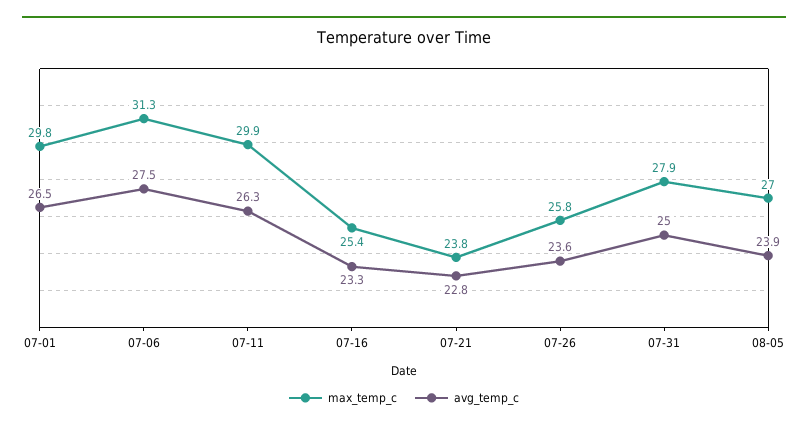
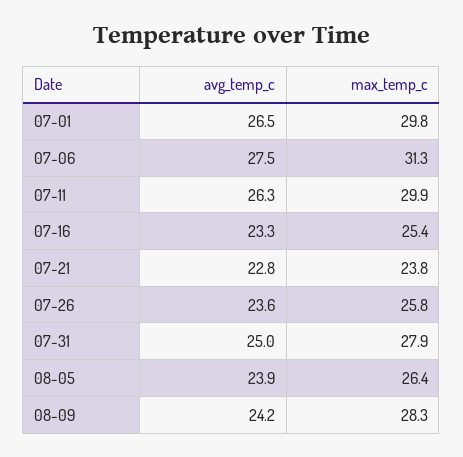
max_temp_c, 08-05: 27 -> 26.4
avg_temp_c, 08-09: none -> 24.2
max_temp_c, 08-09: none -> 28.3

